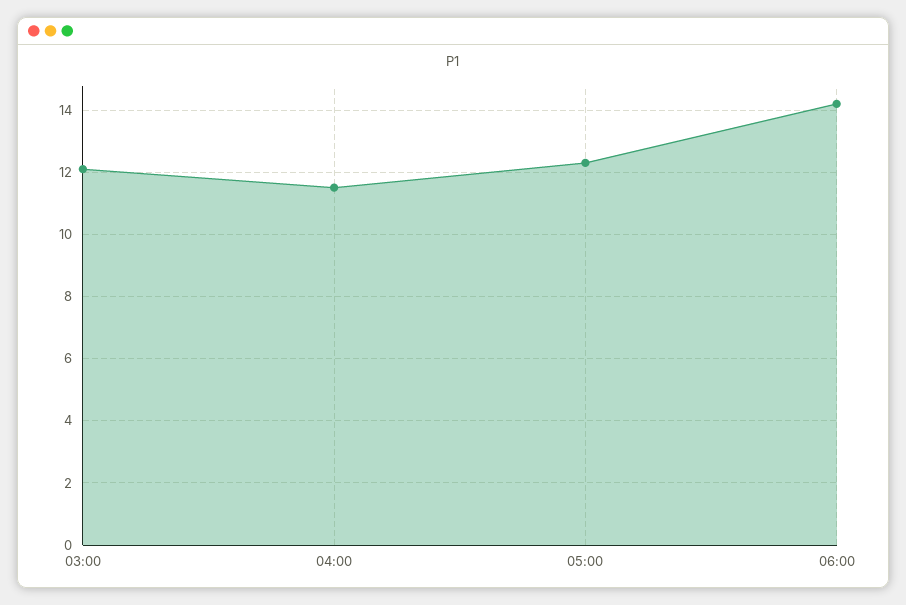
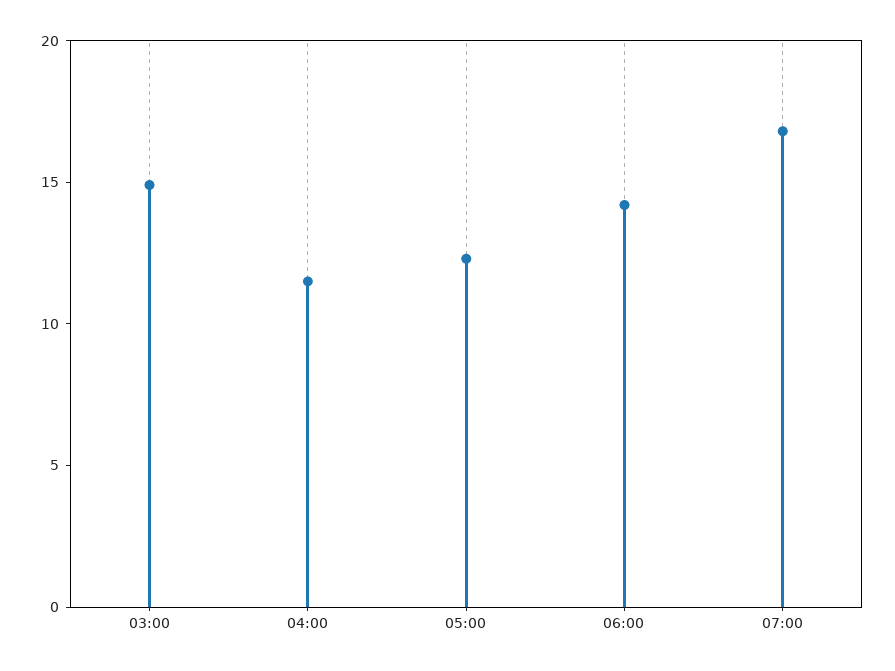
03:00: 12 -> 15
07:00: none -> 17

